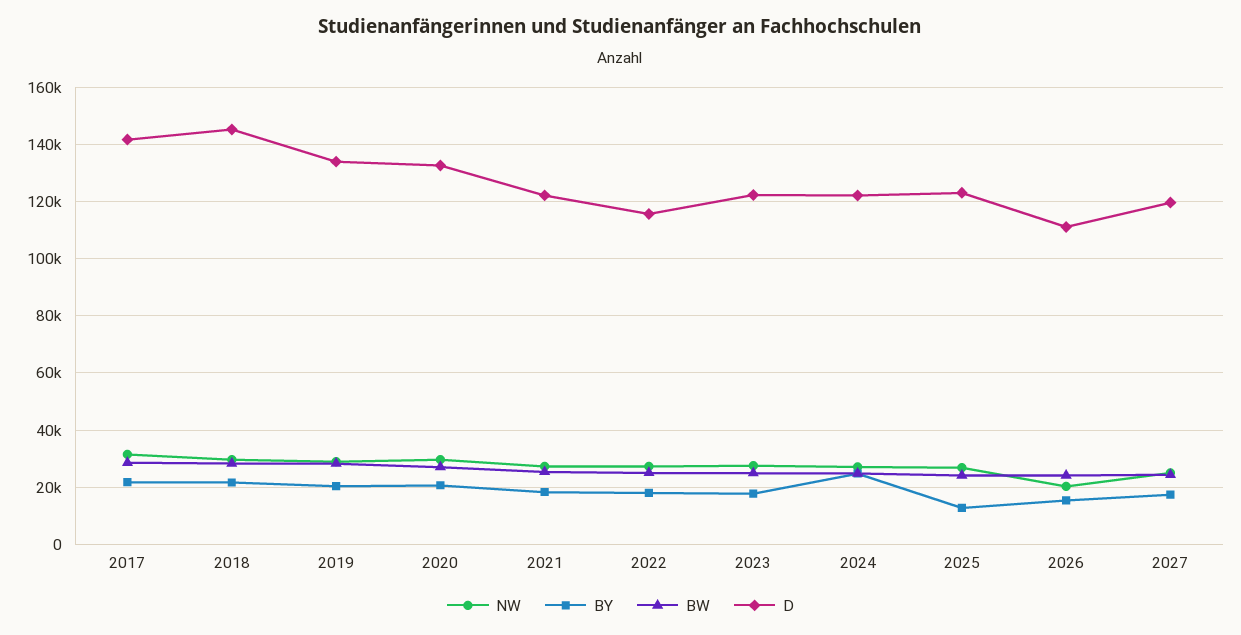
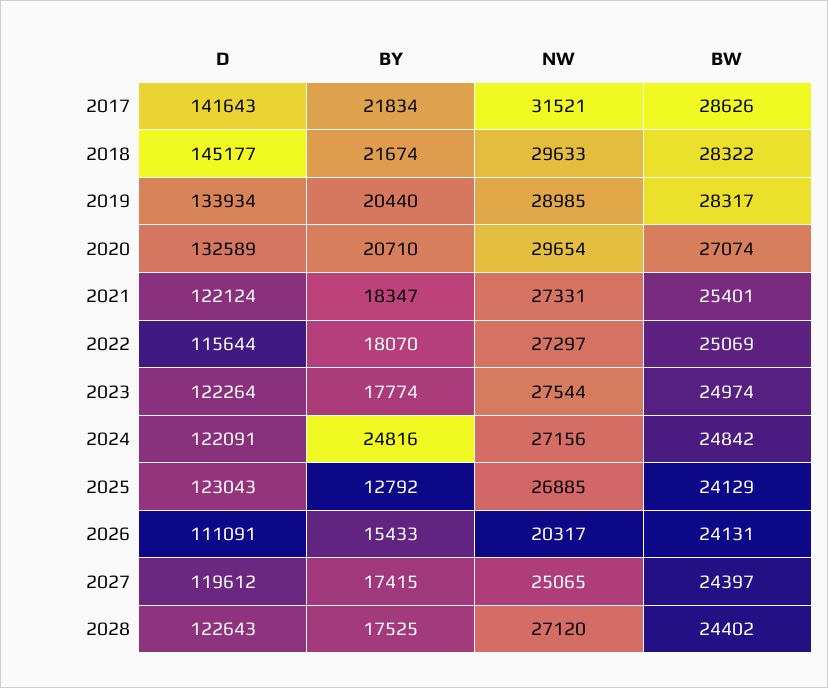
D, 2028: none -> 122643
BY, 2028: none -> 17525
NW, 2028: none -> 27120
BW, 2028: none -> 24402

